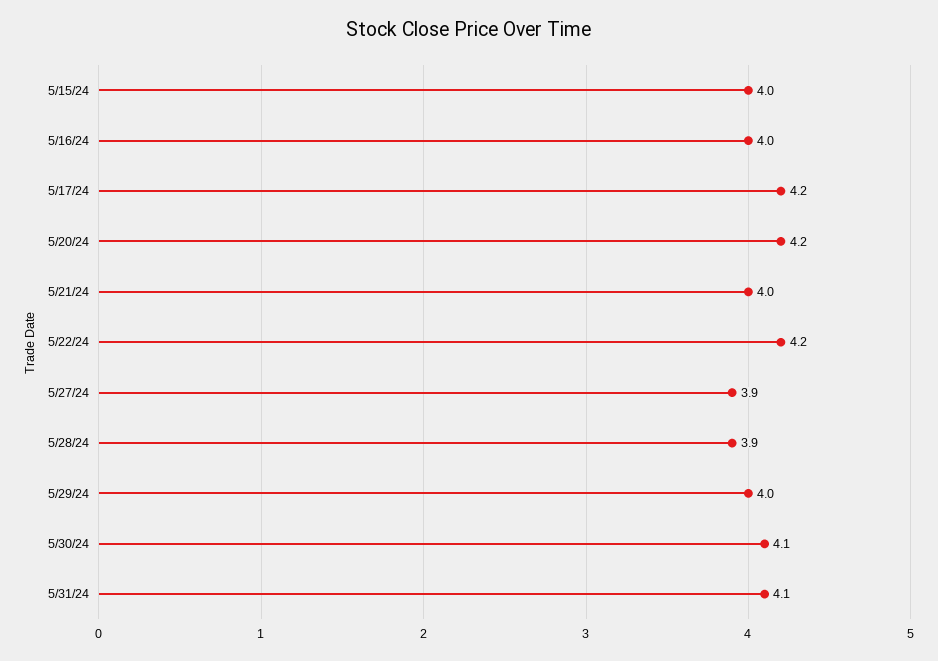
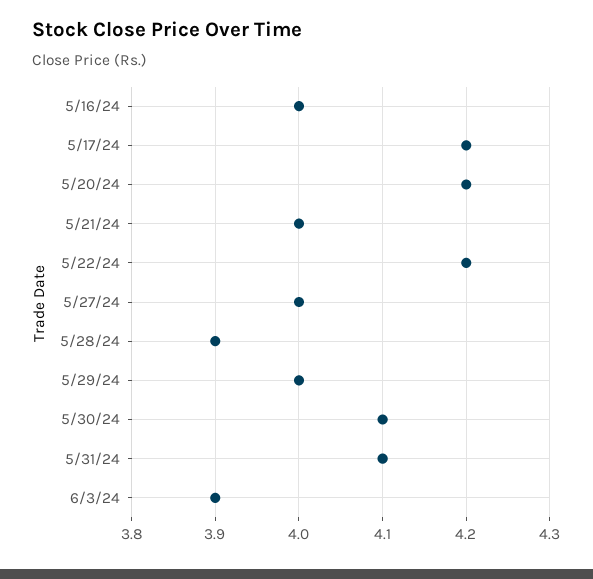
5/15/24: 4 -> none
5/27/24: 3.9 -> 4
6/3/24: none -> 3.9

